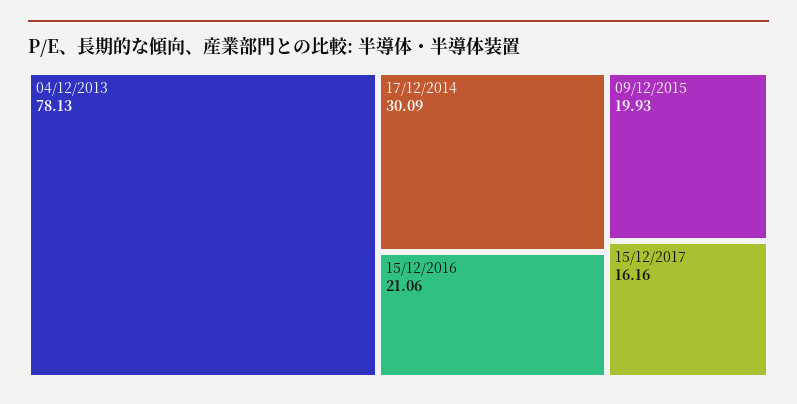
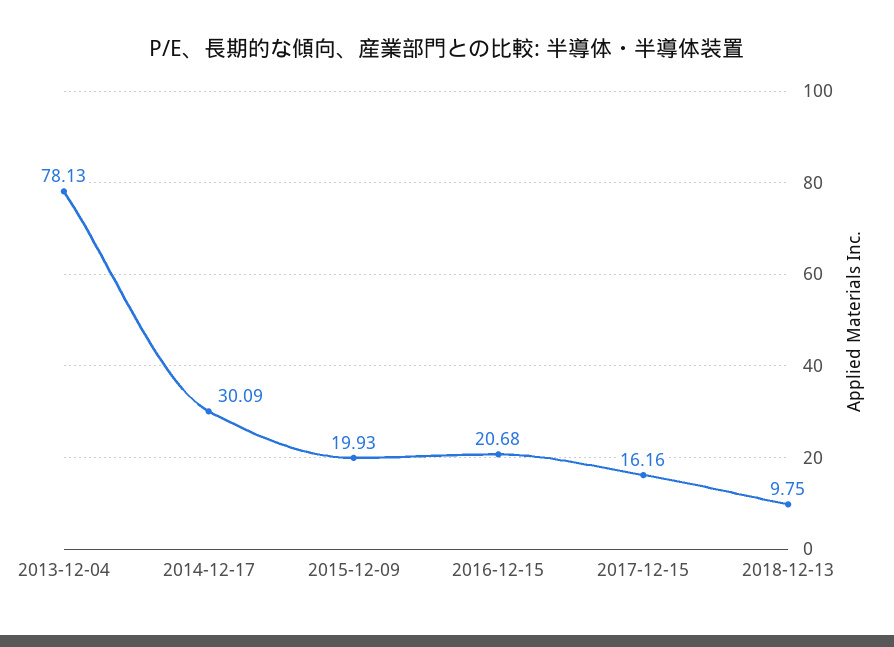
15/12/2016: 21.06 -> 20.68
2018-12-13: none -> 9.75

